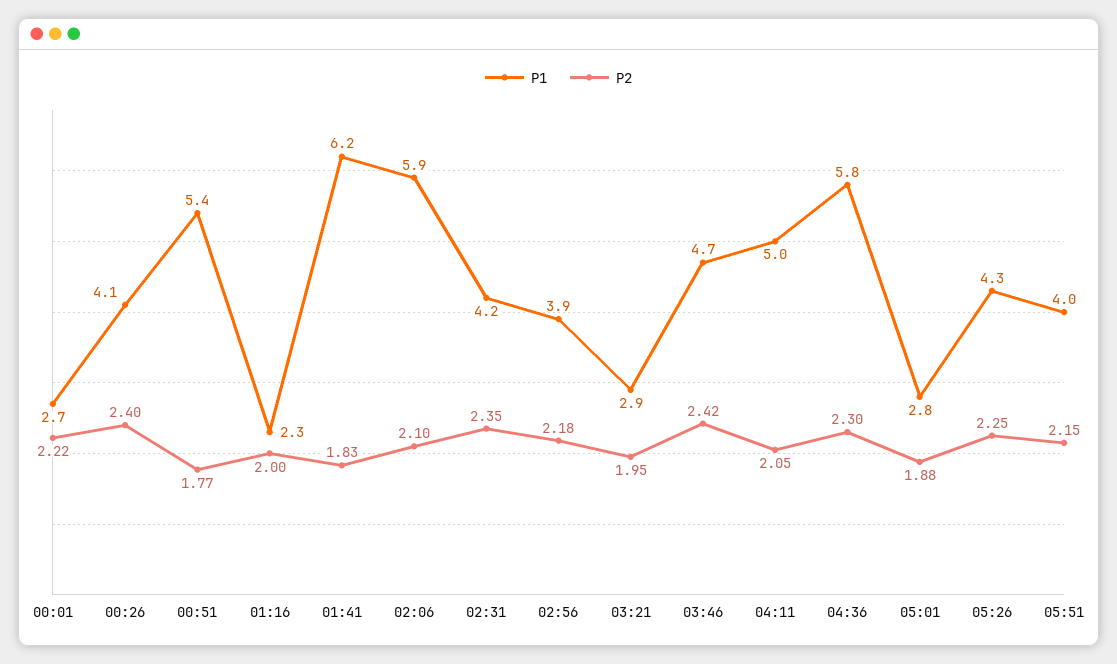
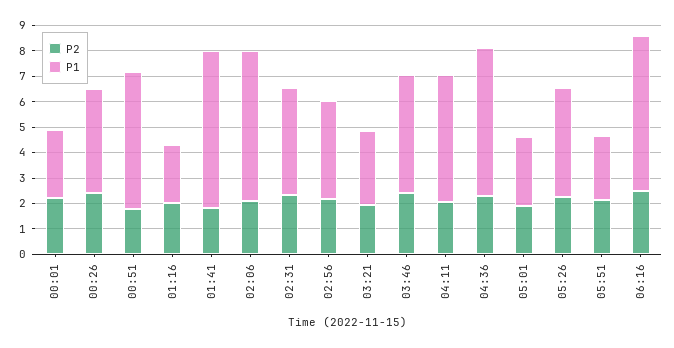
P1, 05:51: 4 -> 2.5
P2, 06:16: none -> 2.5
P1, 06:16: none -> 6

